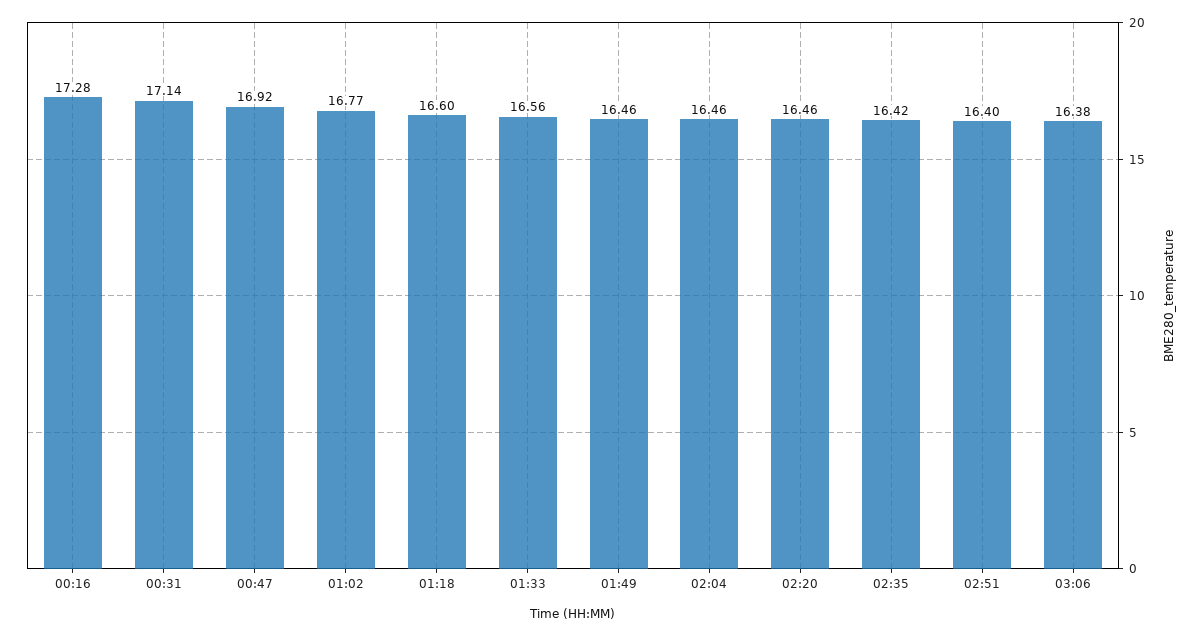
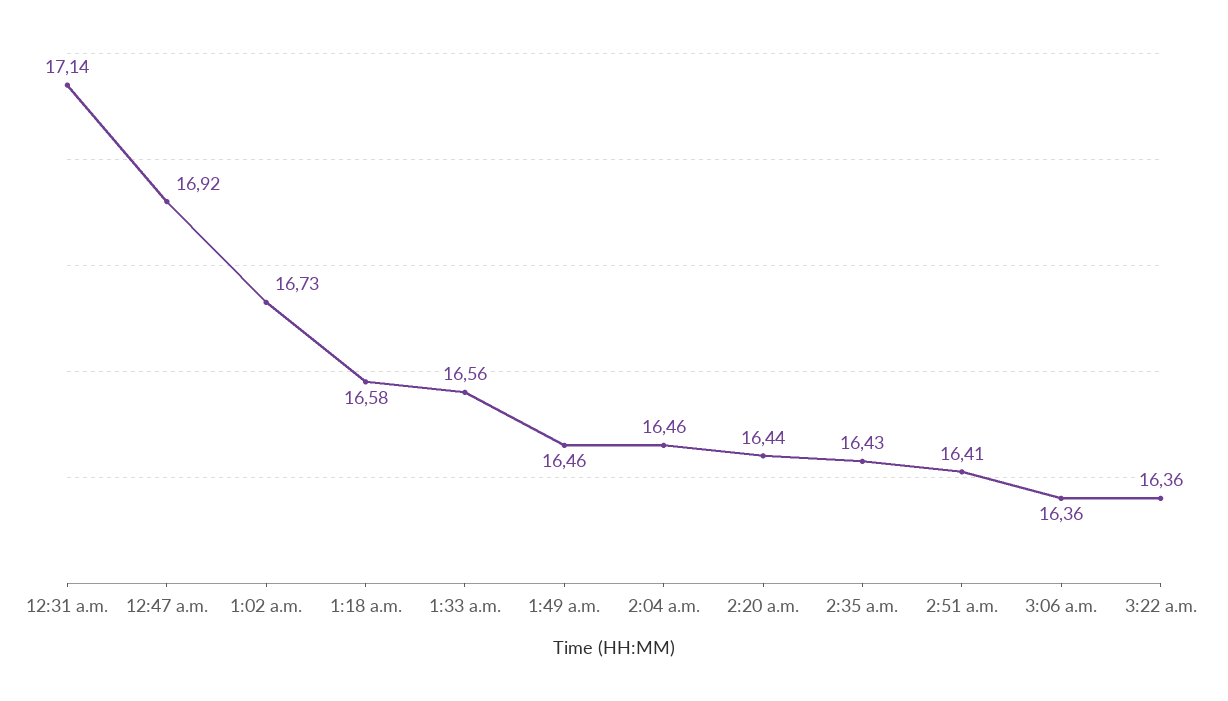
00:16: 17.28 -> none
01:02: 16.77 -> 16.73
01:18: 16.6 -> 16.58
02:20: 16.46 -> 16.44
02:35: 16.42 -> 16.43
02:51: 16.4 -> 16.41
03:06: 16.38 -> 16.36
3:22 a.m.: none -> 16.36

